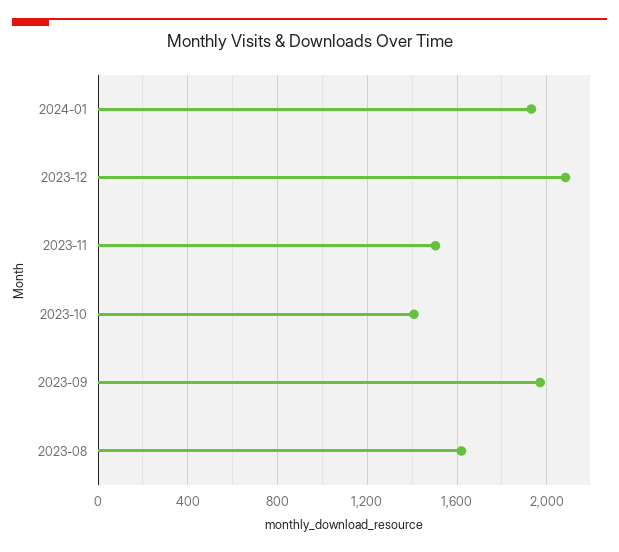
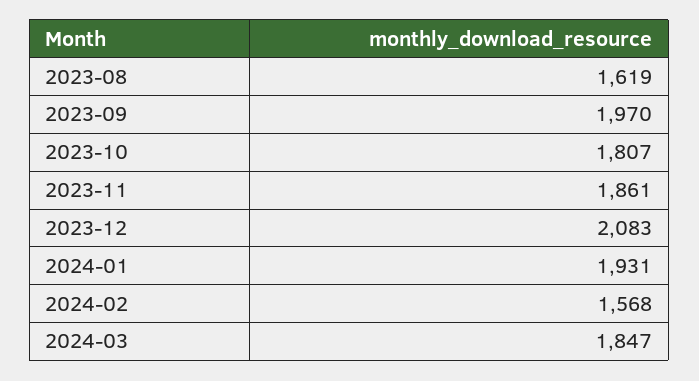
2023-11: 1500 -> 1861
2023-10: 1400 -> 1807
2024-02: none -> 1568
2024-03: none -> 1847

